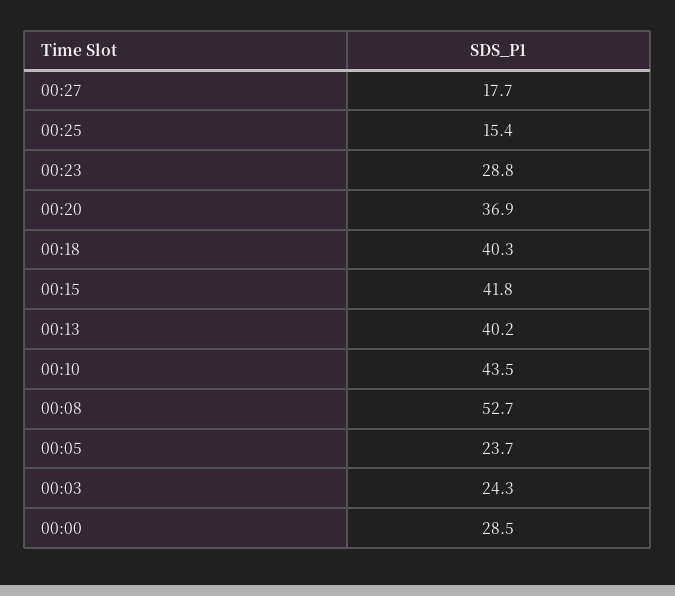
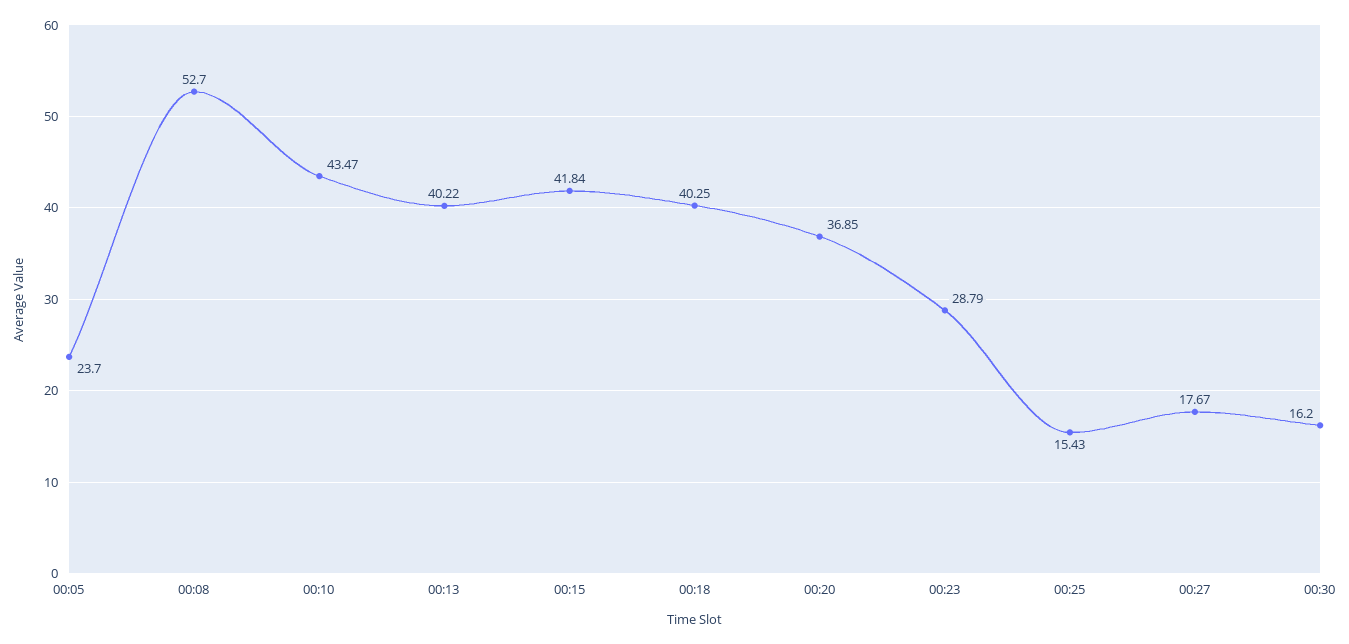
00:03: 24.3 -> none
00:00: 28.5 -> none
00:30: none -> 16.2

